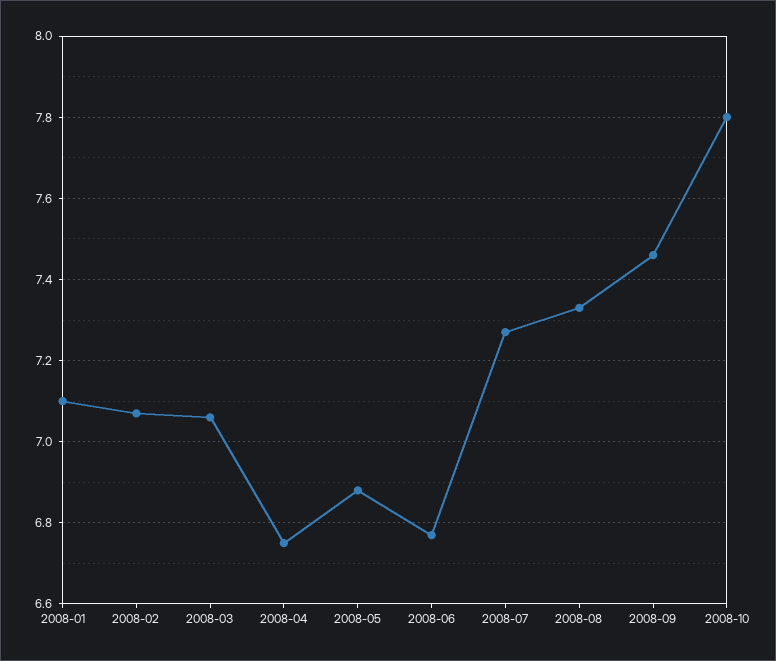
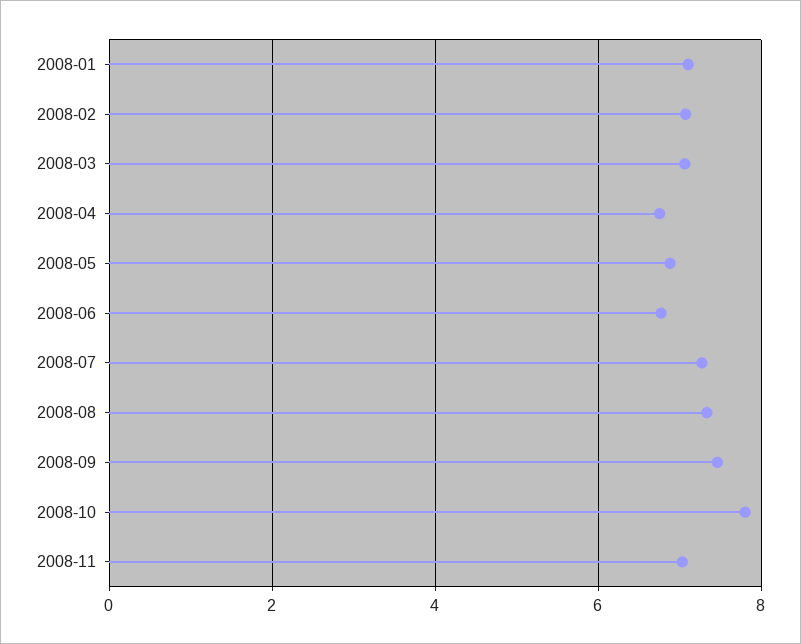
2008-11: none -> 7

